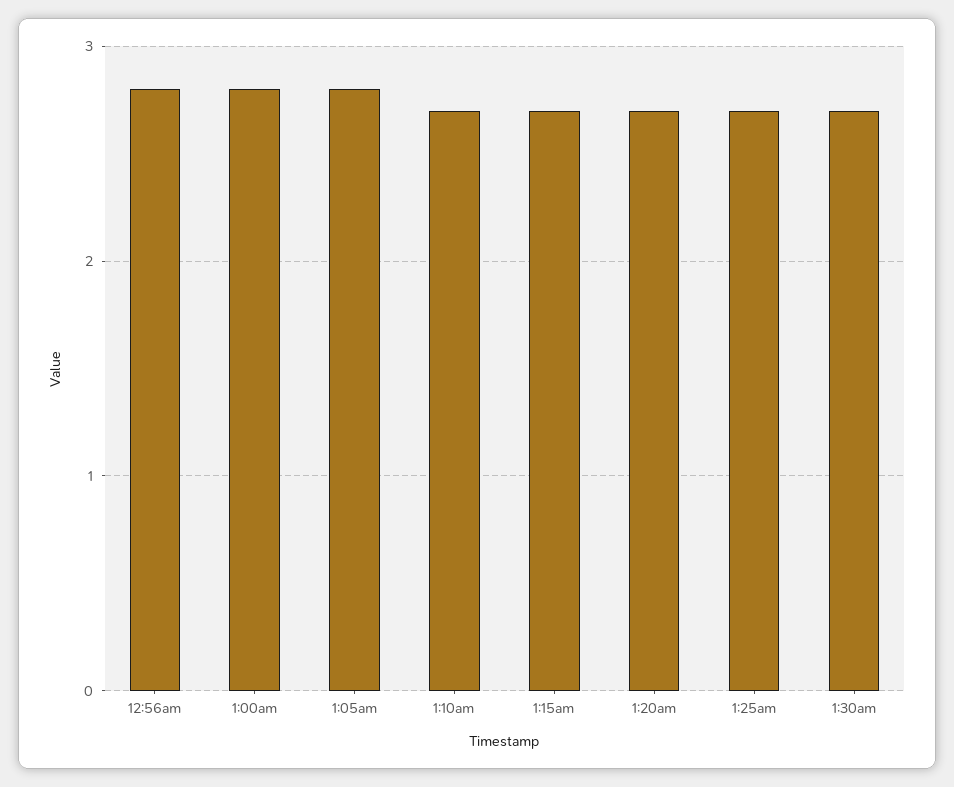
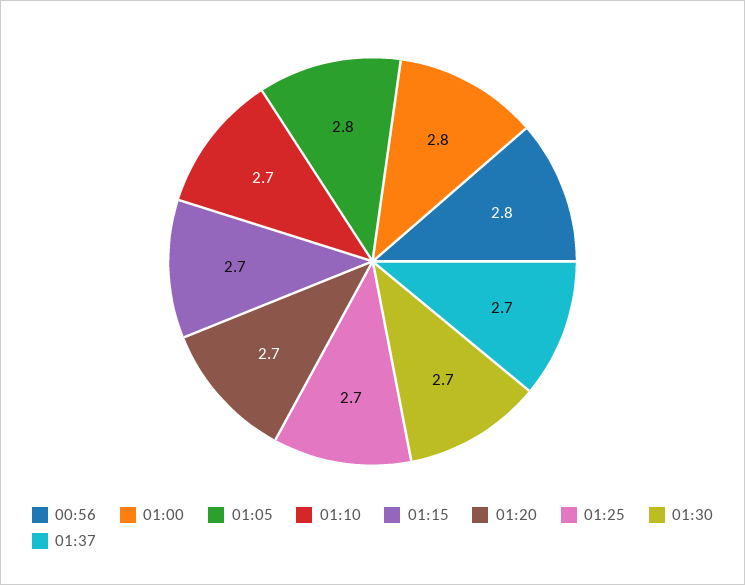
01:37: none -> 2.7

